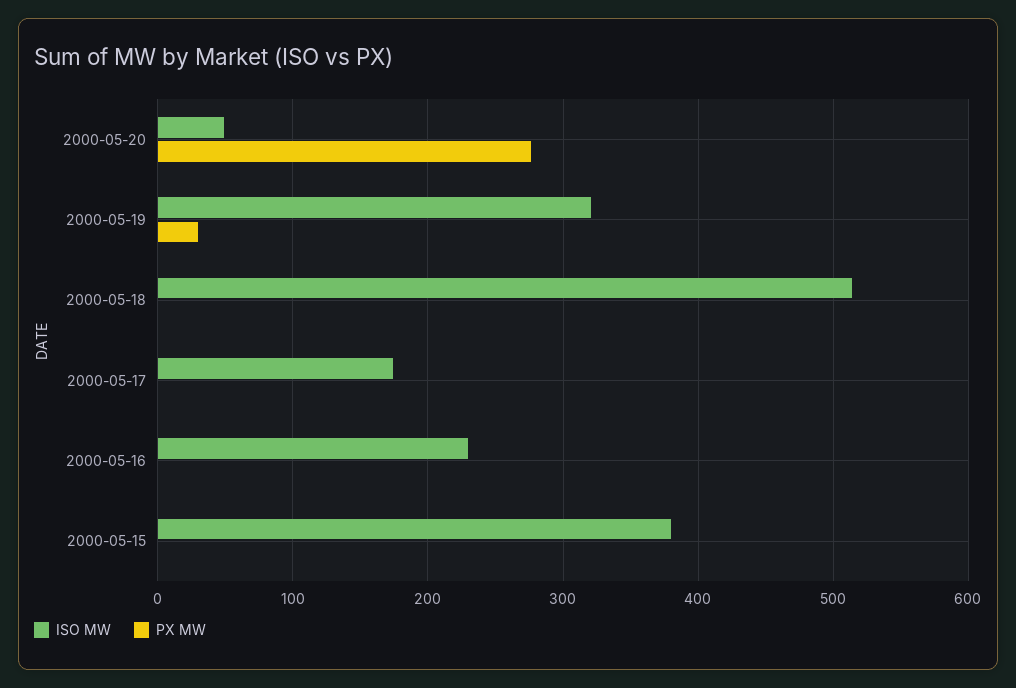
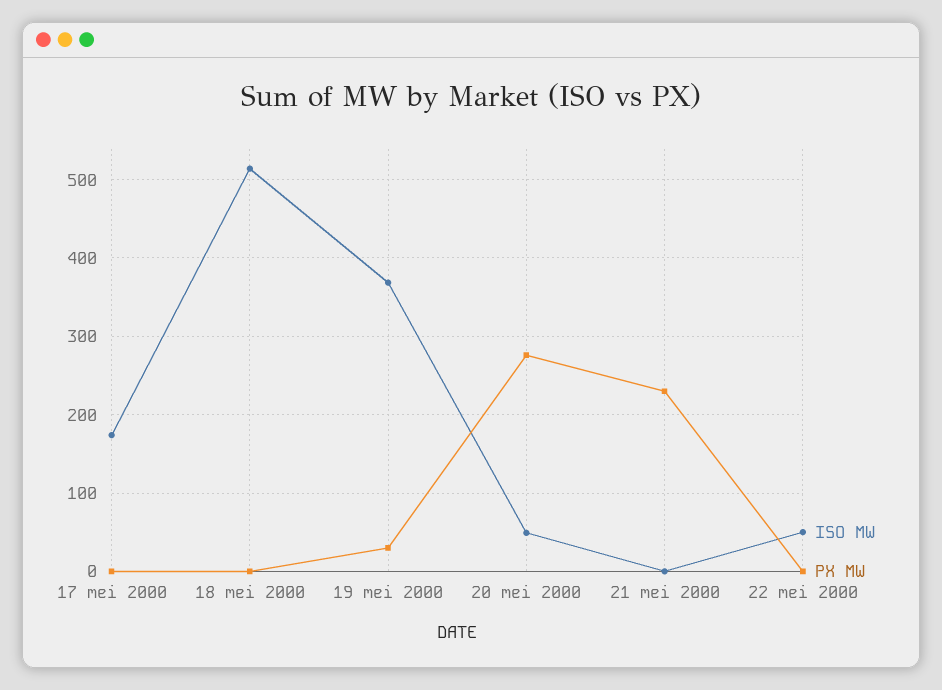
ISO MW, 2000-05-19: 320 -> 370
ISO MW, 2000-05-16: 230 -> none
PX MW, 2000-05-16: 0 -> none
ISO MW, 2000-05-15: 380 -> none
PX MW, 2000-05-15: 0 -> none
ISO MW, 21 mei 2000: none -> 0
PX MW, 21 mei 2000: none -> 230
ISO MW, 22 mei 2000: none -> 50
PX MW, 22 mei 2000: none -> 0

